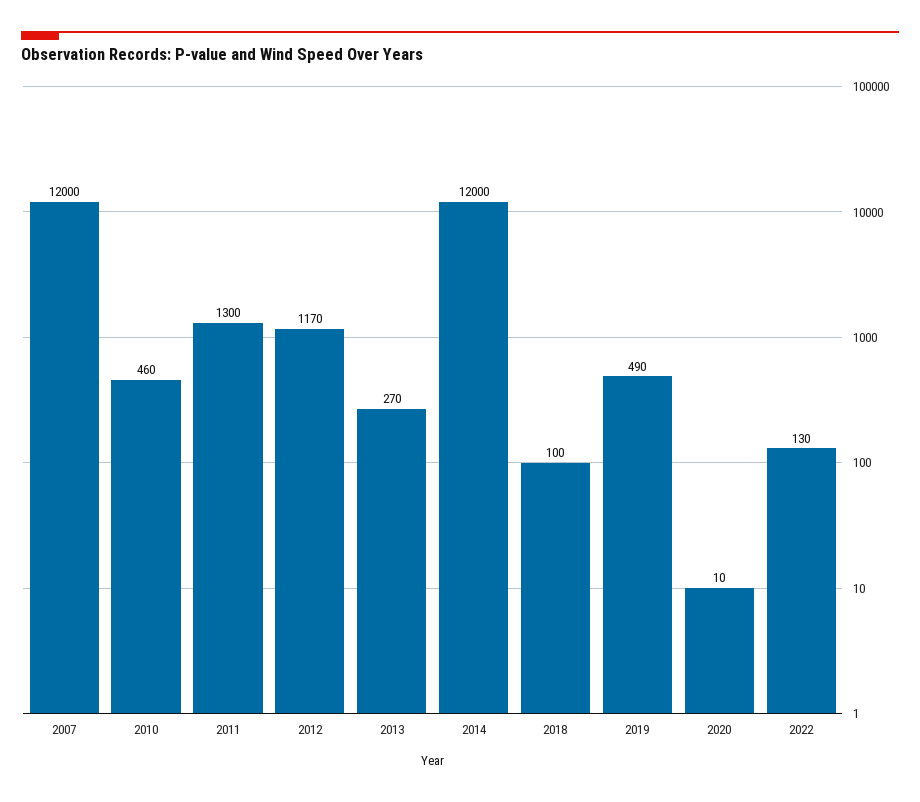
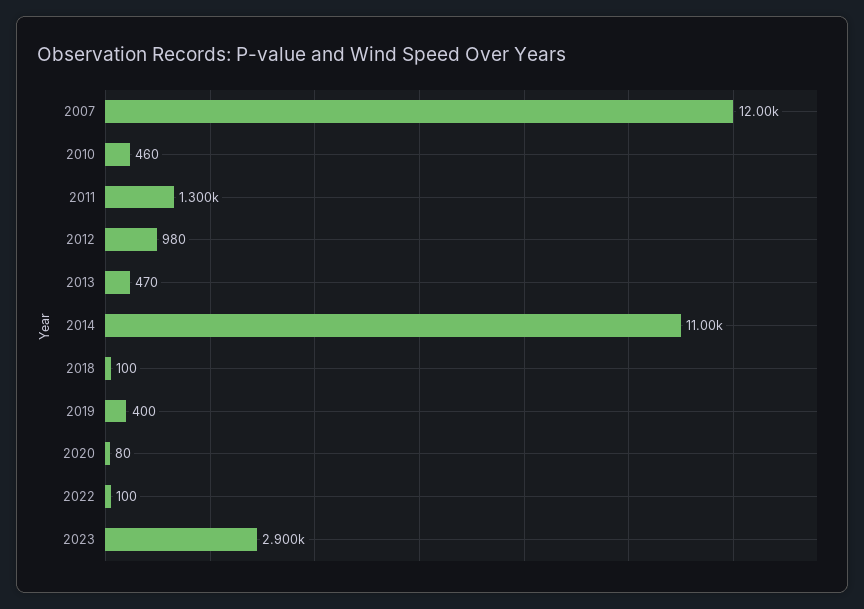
2012: 1170 -> 980
2013: 270 -> 470
2014: 12000 -> 11000
2019: 490 -> 400
2020: 10 -> 80
2022: 130 -> 100
2023: none -> 2900

